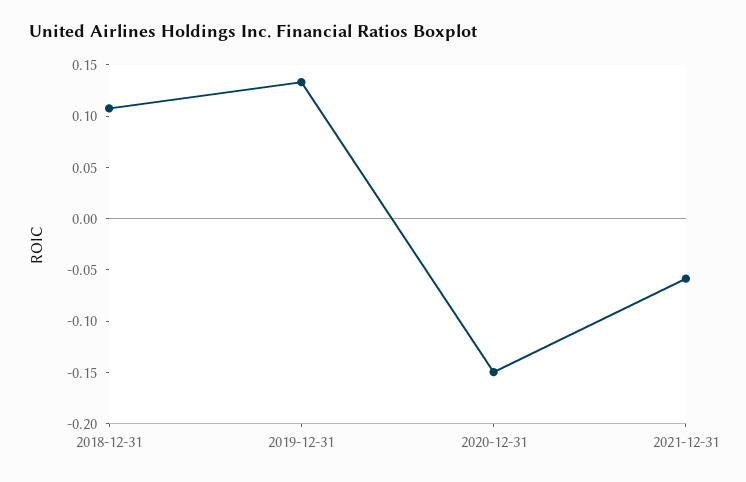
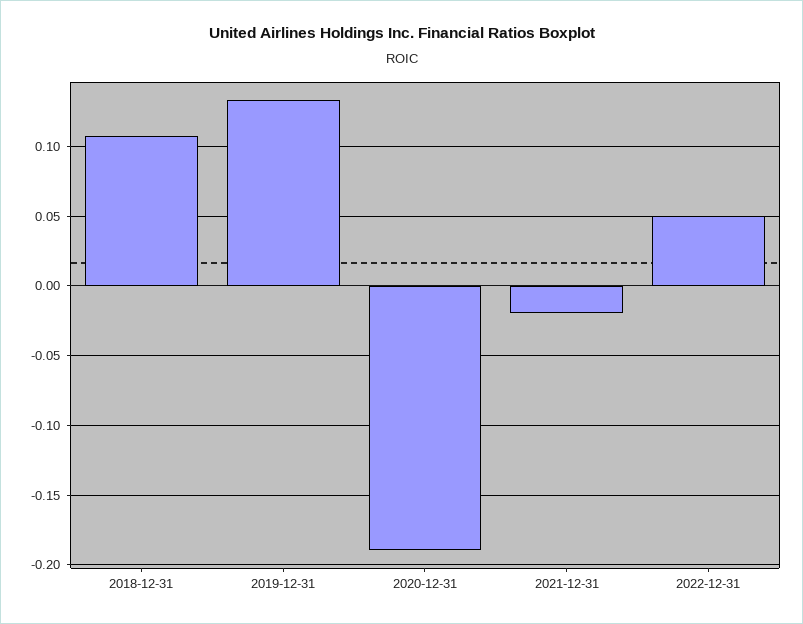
2020-12-31: -0.15 -> -0.19
2021-12-31: -0.06 -> -0.02
2022-12-31: none -> 0.05

